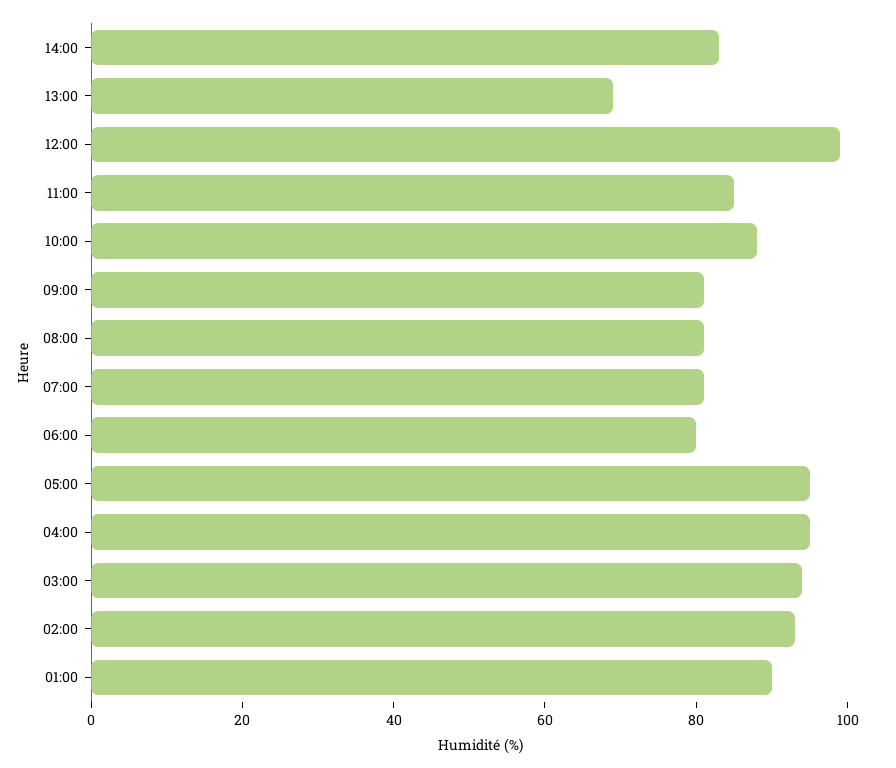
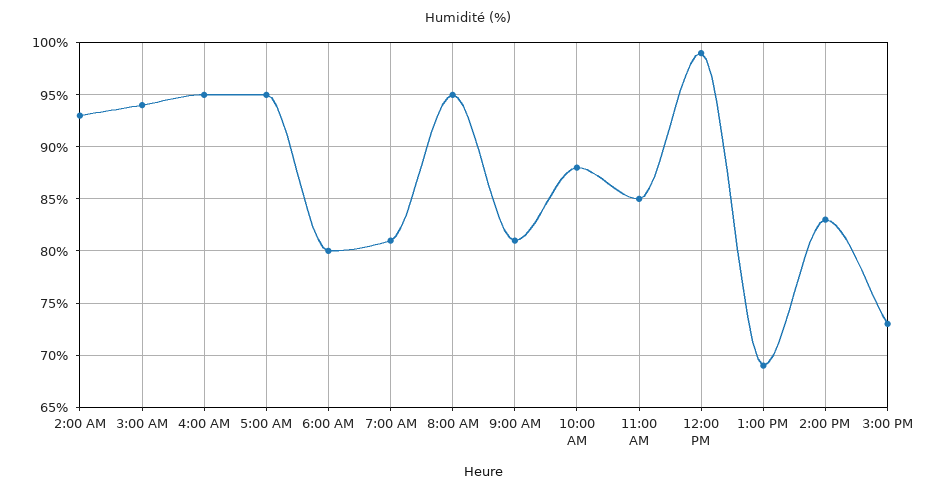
08:00: 80 -> 95
01:00: 90 -> none
3:00 PM: none -> 73

